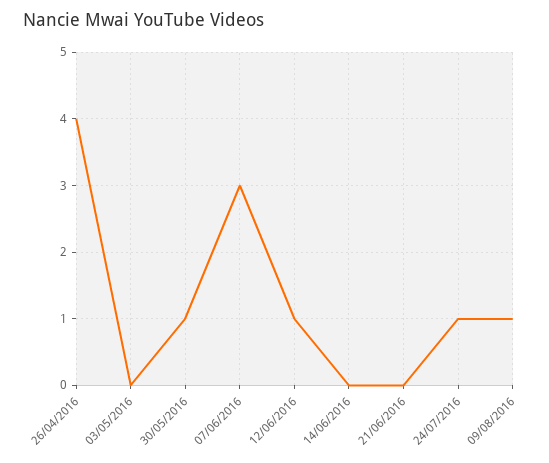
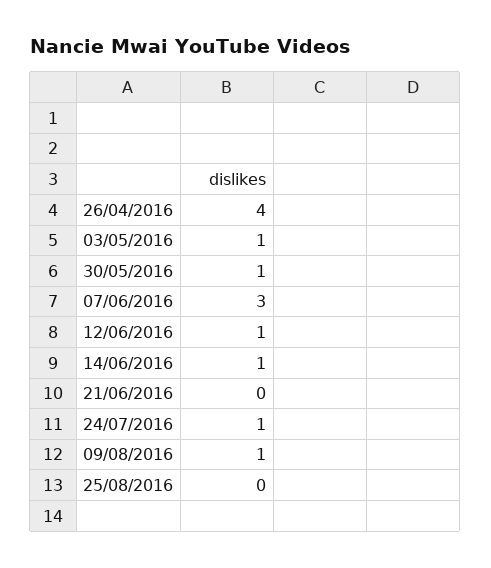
03/05/2016: 0 -> 1
14/06/2016: 0 -> 1
25/08/2016: none -> 0

